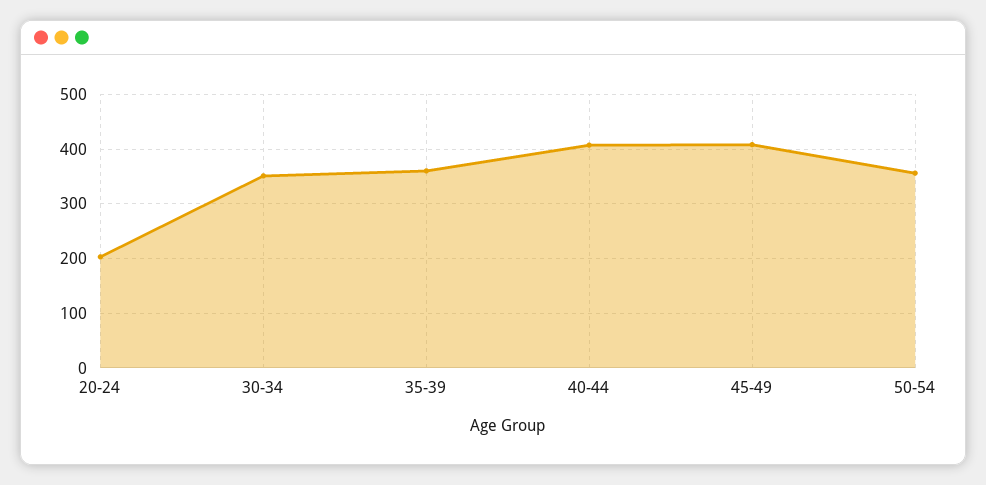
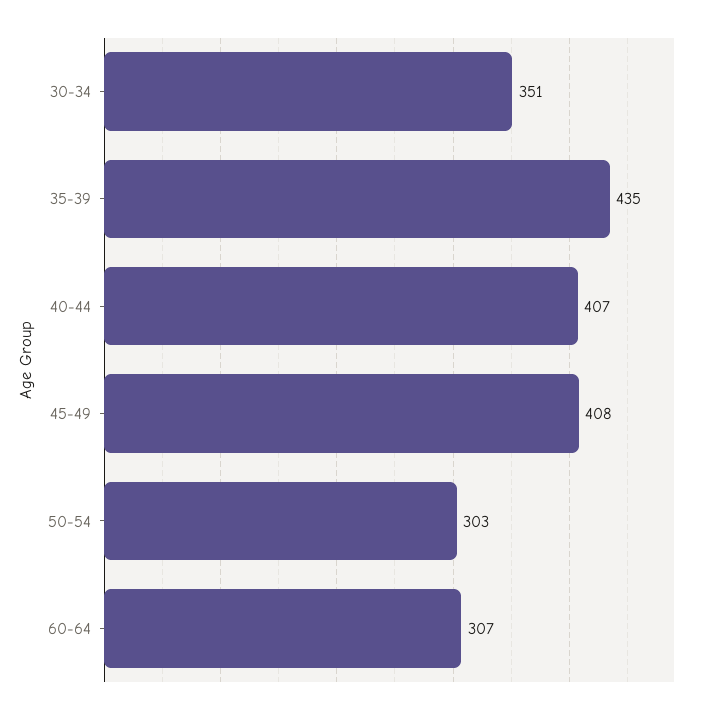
20-24: 200 -> none
35-39: 360 -> 435
50-54: 360 -> 303
60-64: none -> 307

